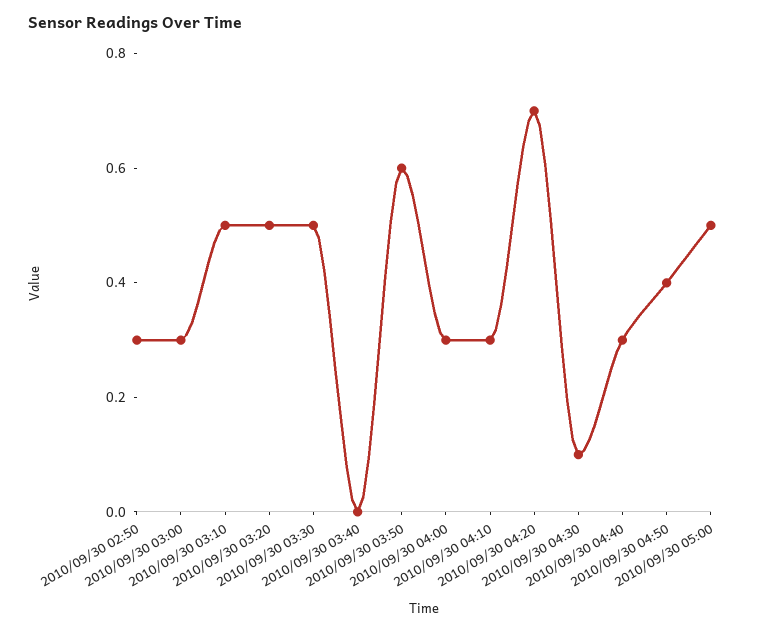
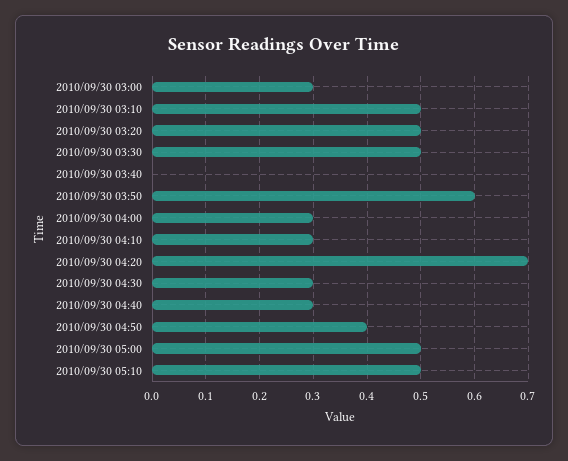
2010/09/30 02:50: 0.3 -> none
2010/09/30 04:30: 0.1 -> 0.3
2010/09/30 05:10: none -> 0.5

